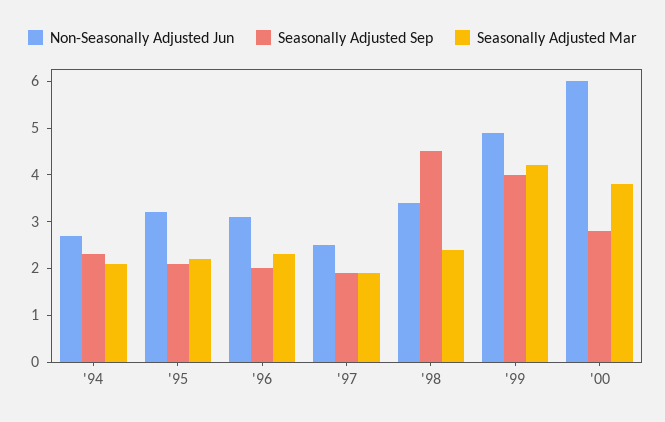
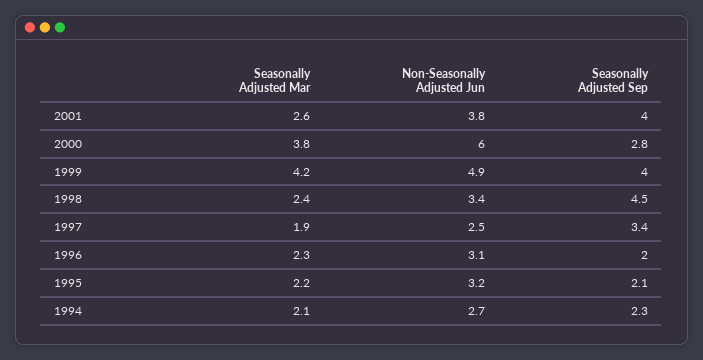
Seasonally Adjusted Sep, '97: 2 -> 3.4
Seasonally Adjusted Mar, 2001: none -> 2.6
Non-Seasonally Adjusted Jun, 2001: none -> 3.8
Seasonally Adjusted Sep, 2001: none -> 4

